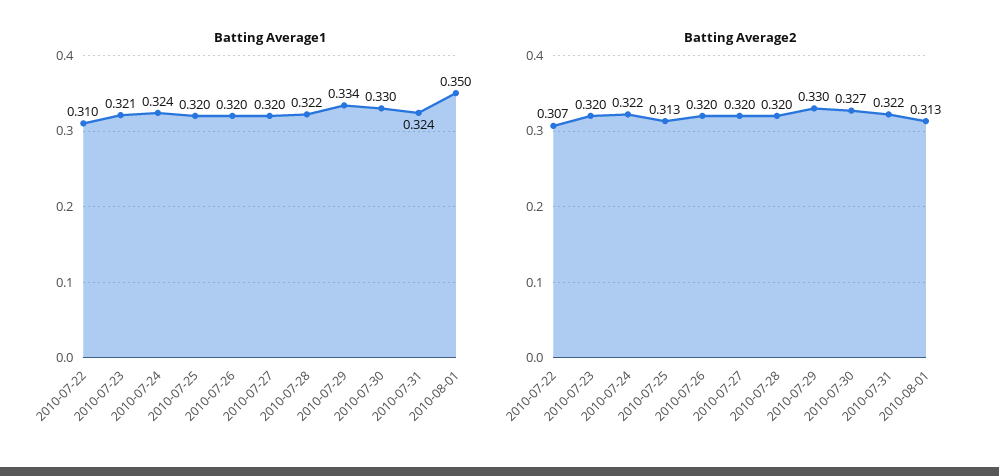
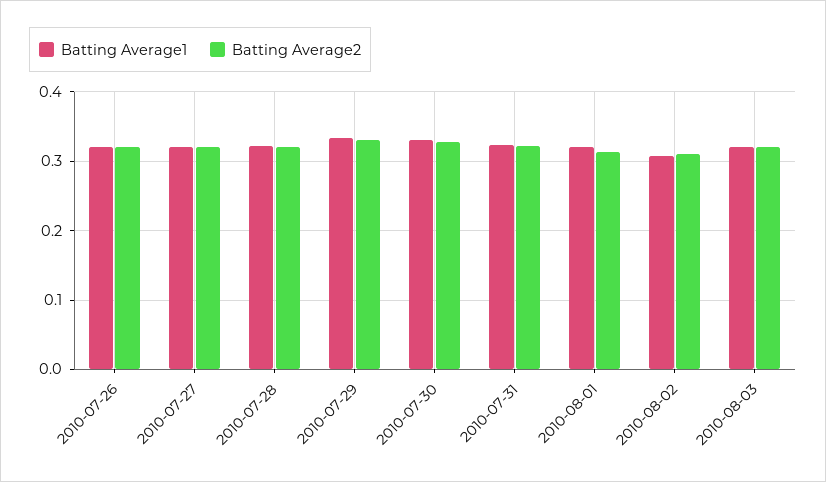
Batting Average1, 2010-07-22: 0.31 -> none
Batting Average1, 2010-07-23: 0.321 -> none
Batting Average1, 2010-07-24: 0.324 -> none
Batting Average1, 2010-07-25: 0.32 -> none
Batting Average1, 2010-08-01: 0.35 -> 0.32
Batting Average2, 2010-07-22: 0.307 -> none
Batting Average2, 2010-07-23: 0.32 -> none
Batting Average2, 2010-07-24: 0.322 -> none
Batting Average2, 2010-07-25: 0.313 -> none
Batting Average1, 2010-08-02: none -> 0.31
Batting Average2, 2010-08-02: none -> 0.31
Batting Average1, 2010-08-03: none -> 0.32
Batting Average2, 2010-08-03: none -> 0.32

